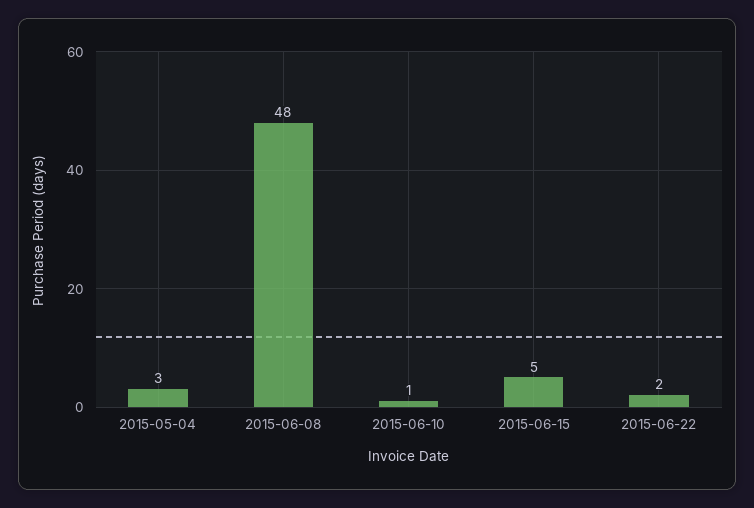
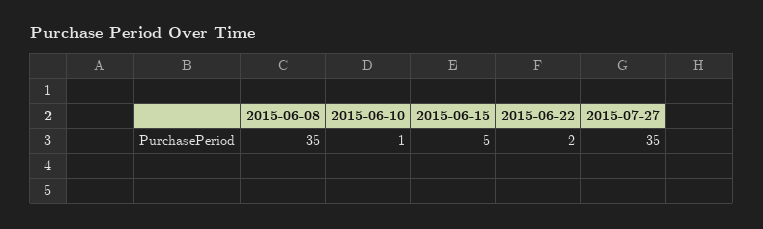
2015-05-04: 3 -> none
2015-06-08: 48 -> 35
2015-07-27: none -> 35

